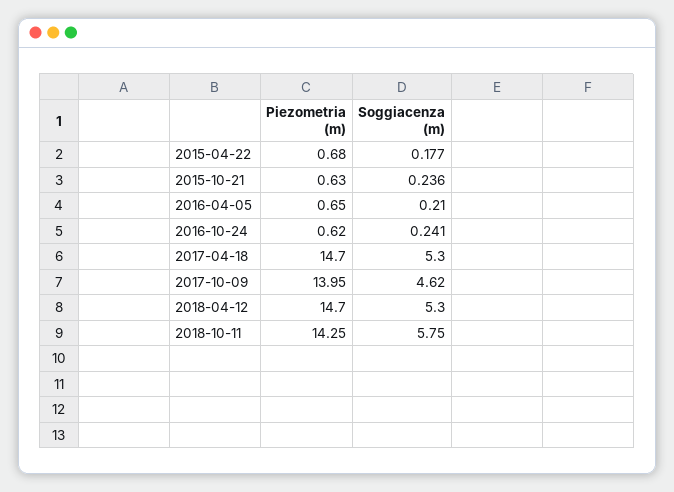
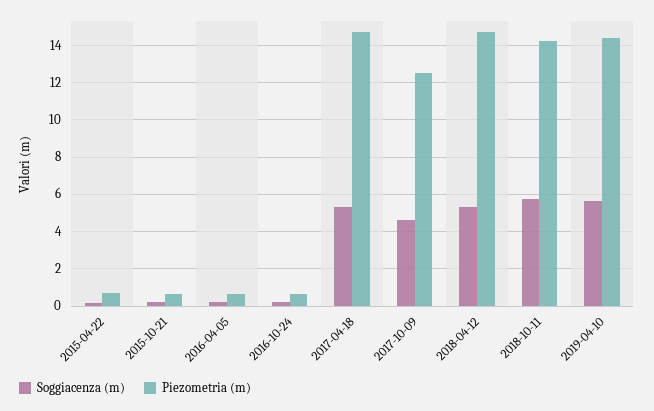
Piezometria (m), 2017-10-09: 13.95 -> 12.5
Soggiacenza (m), 2019-04-10: none -> 5.5
Piezometria (m), 2019-04-10: none -> 14.5

